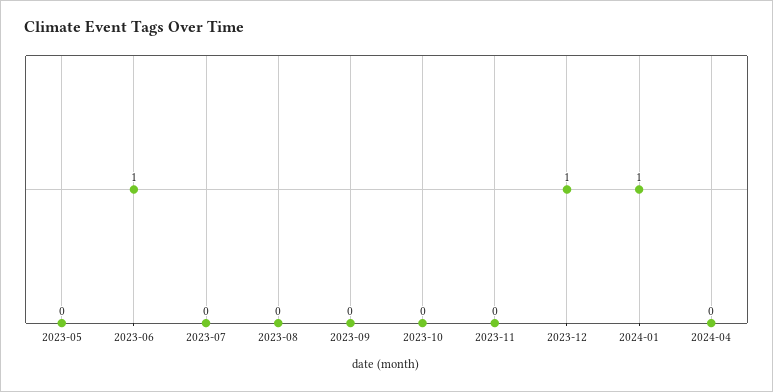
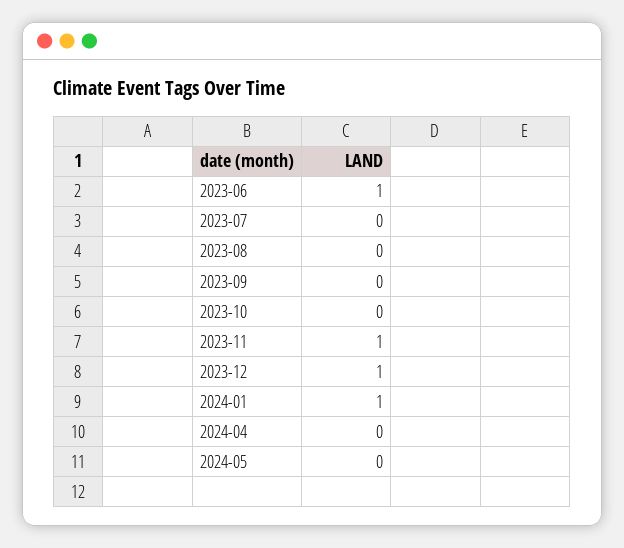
2023-05: 0 -> none
2023-11: 0 -> 1
2024-05: none -> 0

